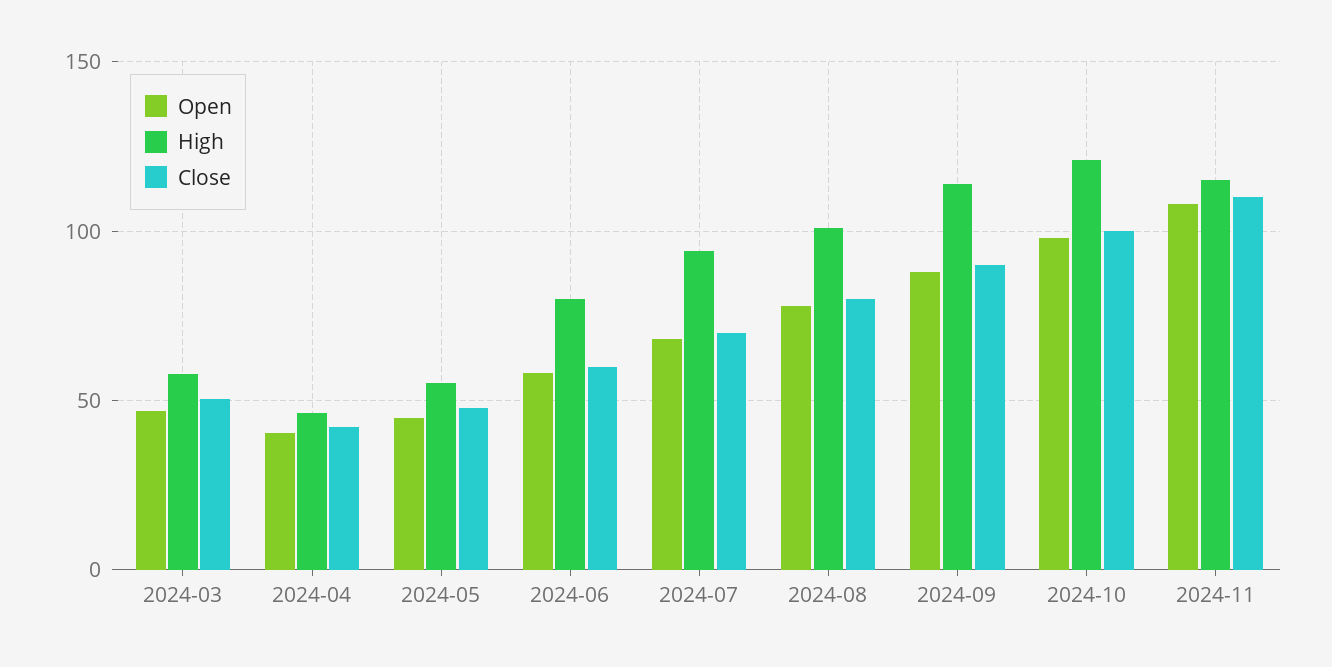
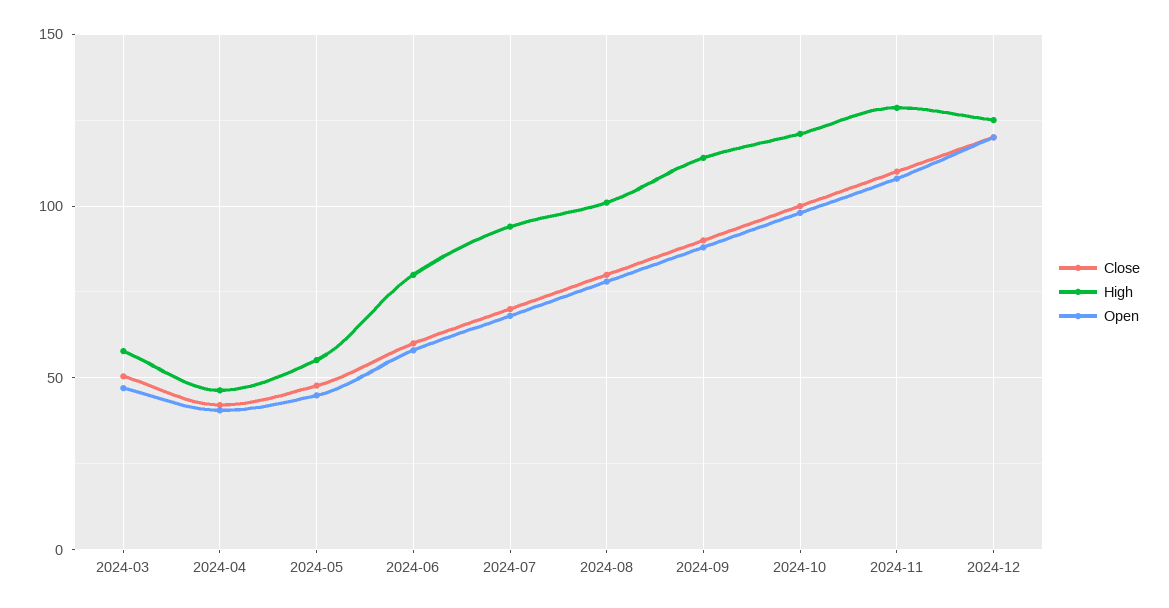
High, 2024-11: 115 -> 130
Close, 2024-12: none -> 120
High, 2024-12: none -> 125
Open, 2024-12: none -> 120

